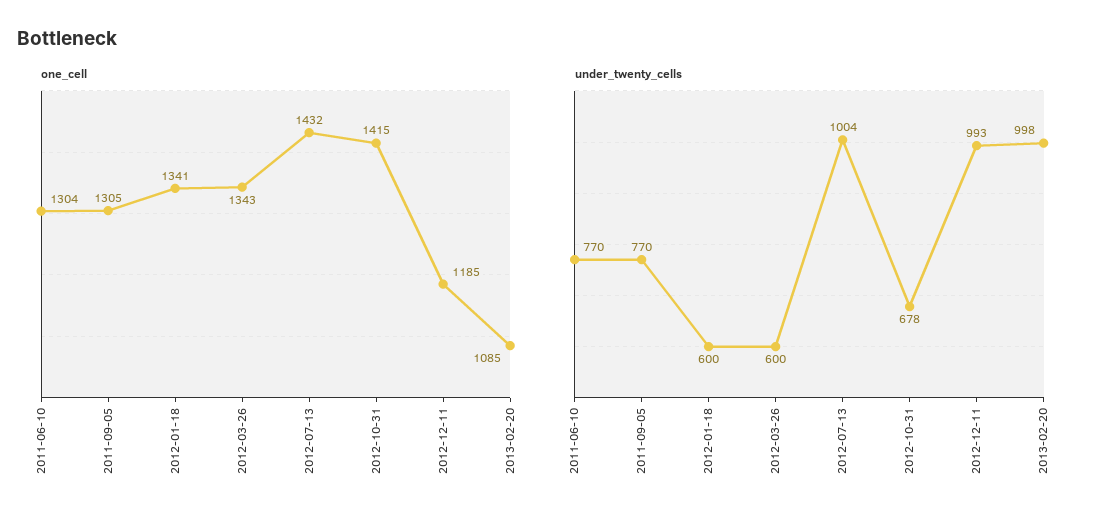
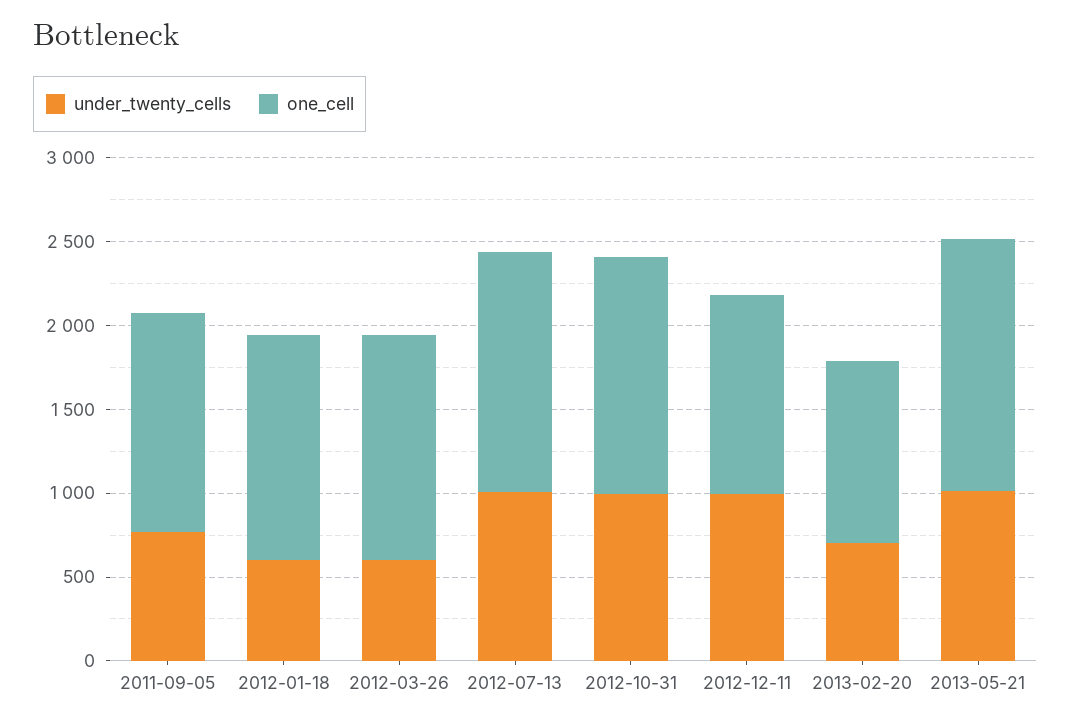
one_cell, 2011-06-10: 1304 -> none
under_twenty_cells, 2011-06-10: 770 -> none
under_twenty_cells, 2012-10-31: 678 -> 1000
under_twenty_cells, 2013-02-20: 998 -> 700
under_twenty_cells, 2013-05-21: none -> 1000
one_cell, 2013-05-21: none -> 1500

